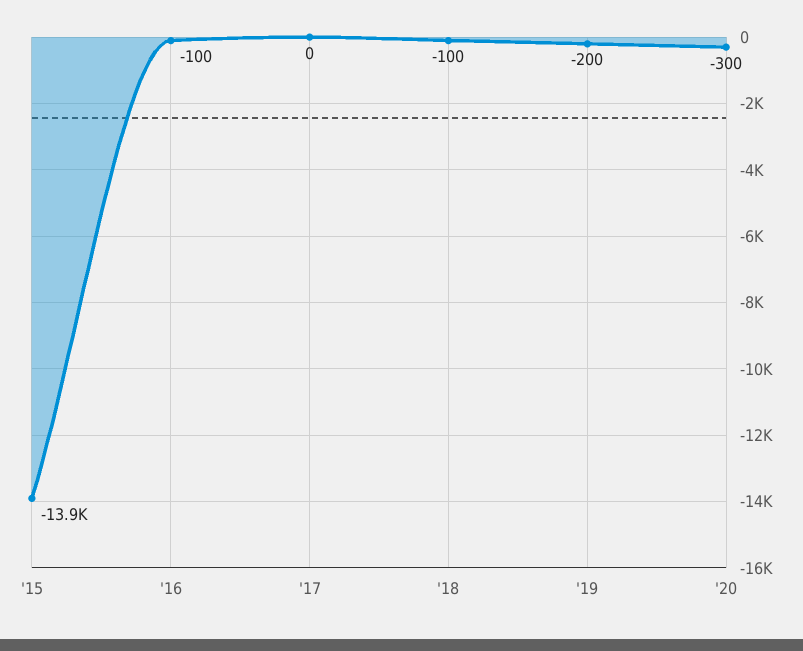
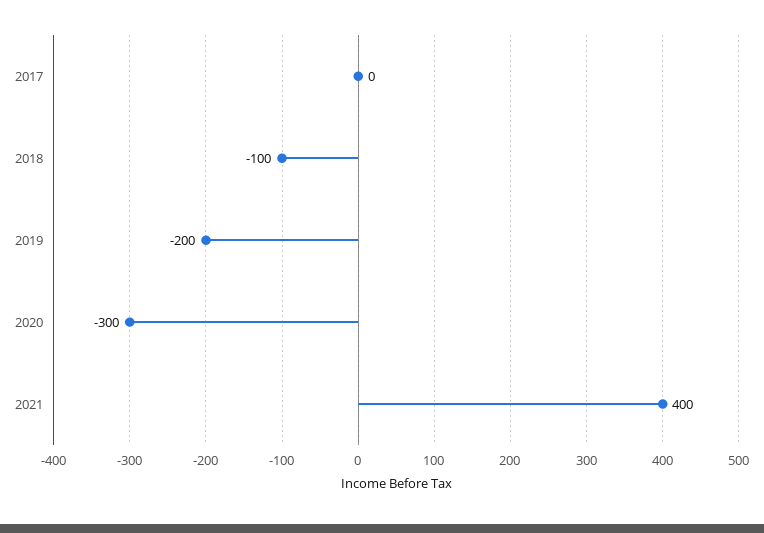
'15: -13900 -> none
'16: -100 -> none
2021: none -> 400

